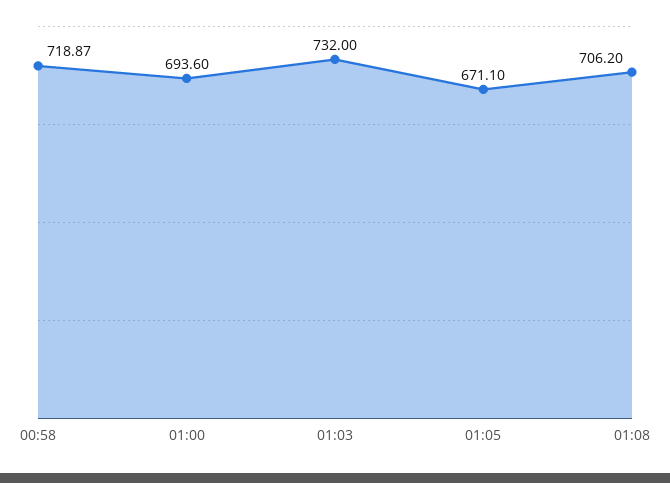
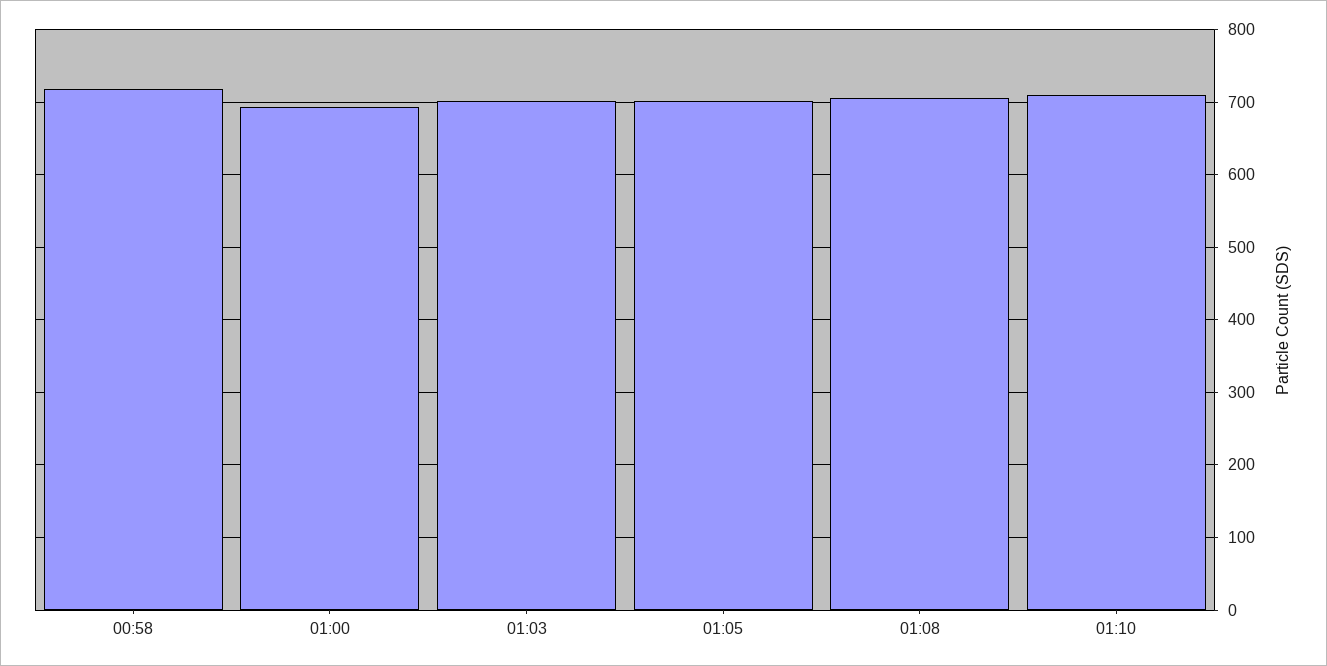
01:03: 732 -> 700
01:05: 671.1 -> 700
01:10: none -> 710

